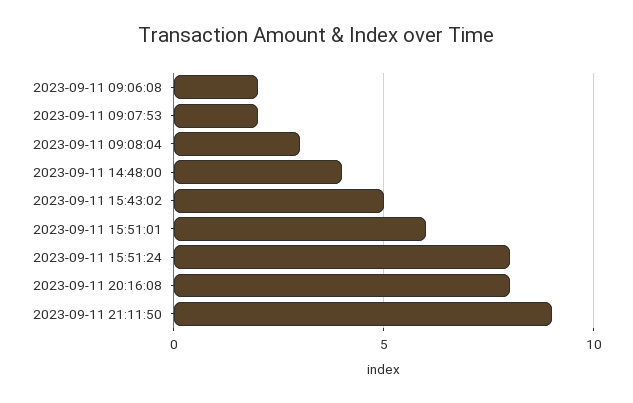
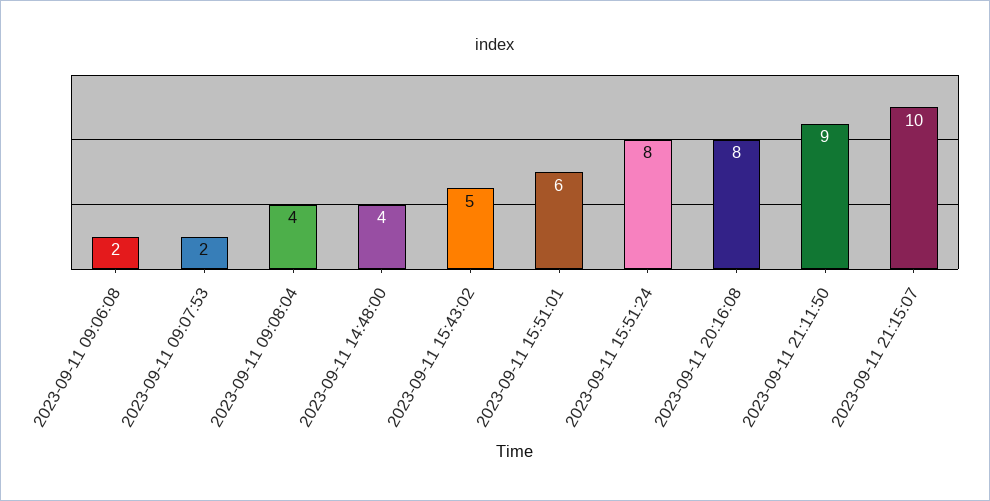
2023-09-11 09:08:04: 3 -> 4
2023-09-11 21:15:07: none -> 10

